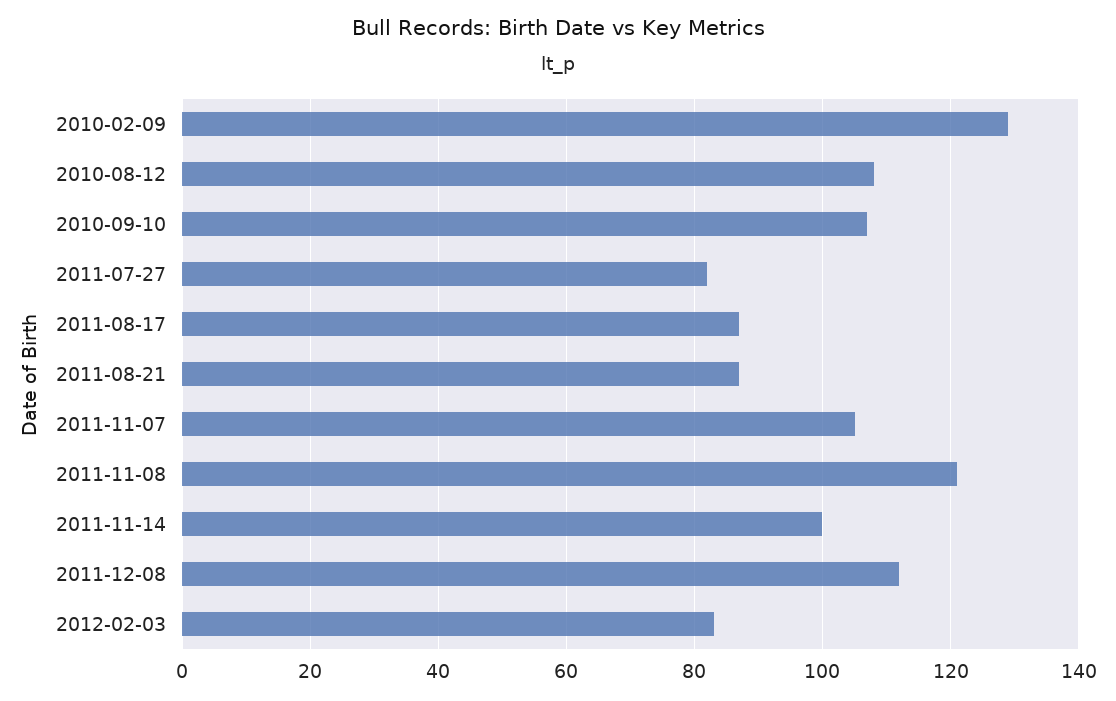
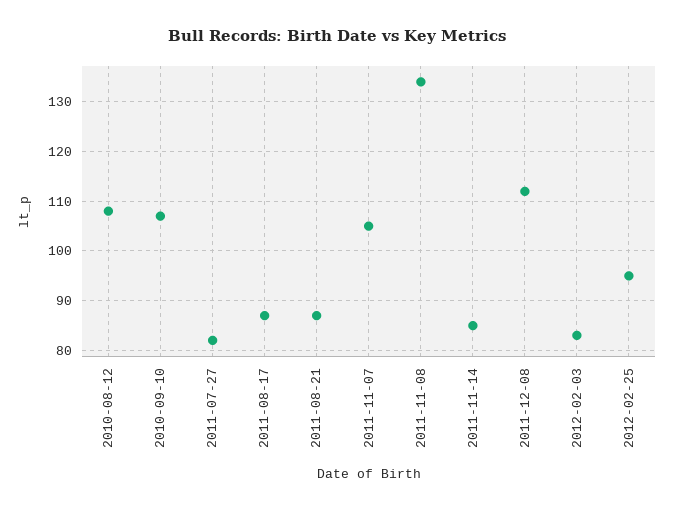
2010-02-09: 130 -> none
2011-11-08: 120 -> 135
2011-11-14: 100 -> 85
2012-02-25: none -> 95

